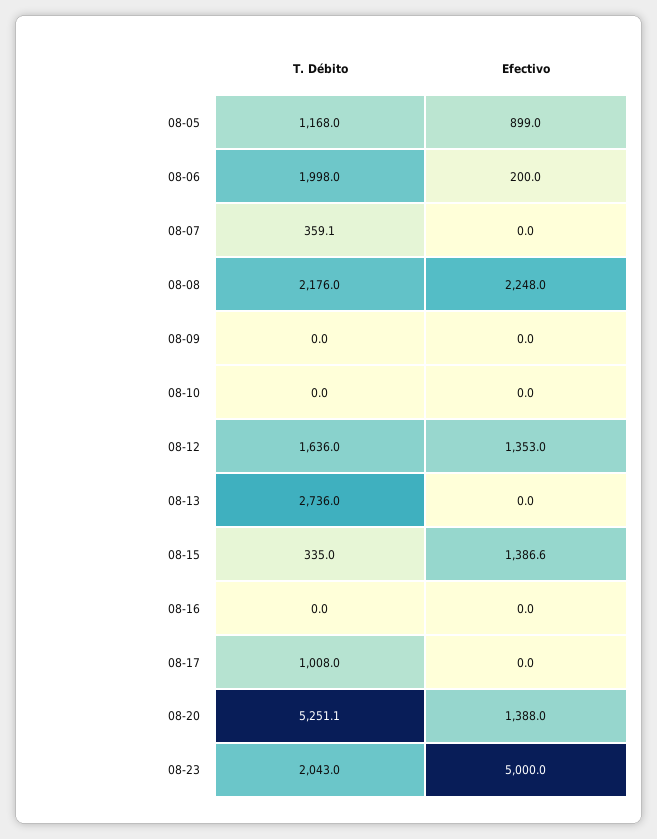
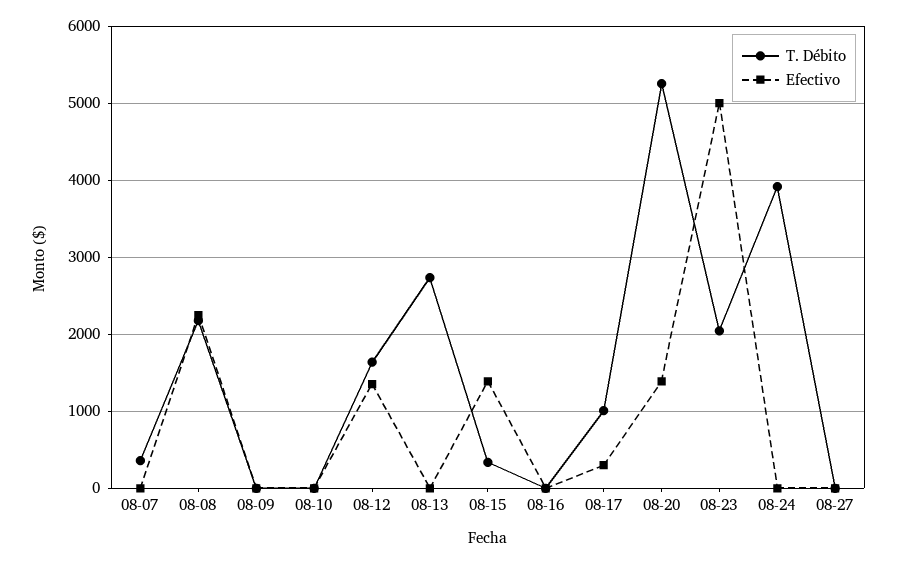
T. Débito, 08-05: 1168 -> none
Efectivo, 08-05: 899 -> none
T. Débito, 08-06: 1998 -> none
Efectivo, 08-06: 200 -> none
Efectivo, 08-17: 0 -> 300
T. Débito, 08-24: none -> 3900
Efectivo, 08-24: none -> 0
T. Débito, 08-27: none -> 0
Efectivo, 08-27: none -> 0

